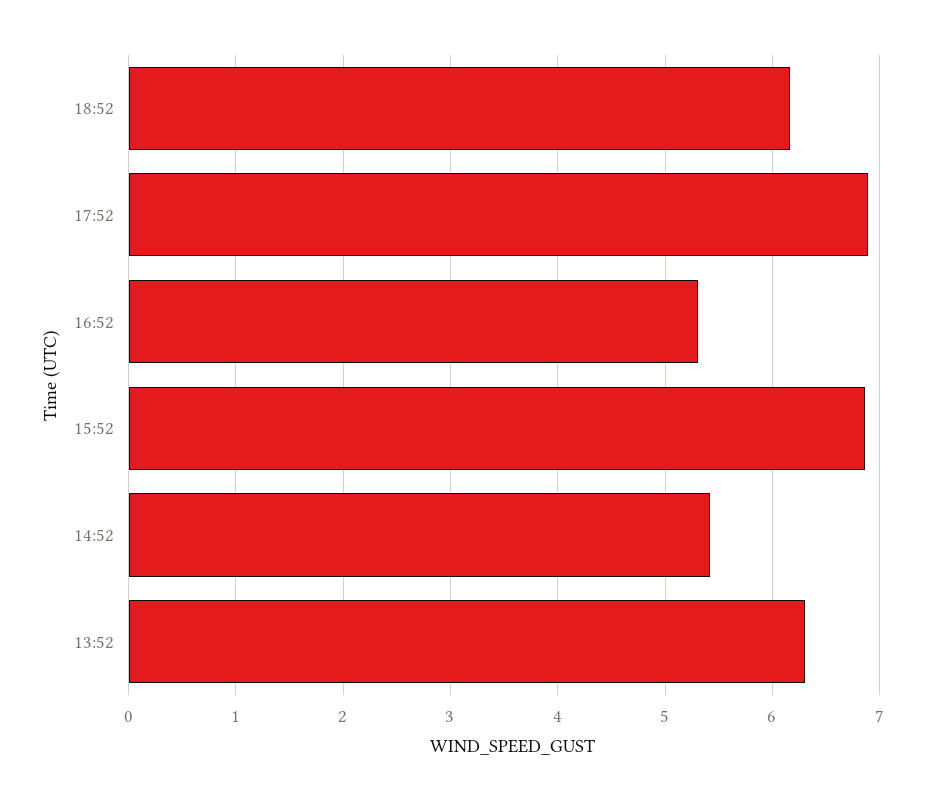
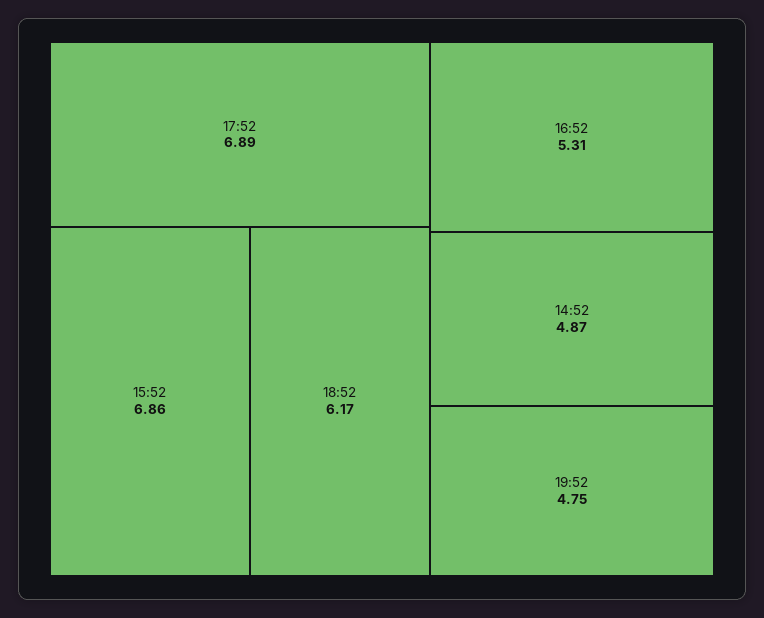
14:52: 5.4 -> 4.87
13:52: 6.3 -> none
19:52: none -> 4.75

